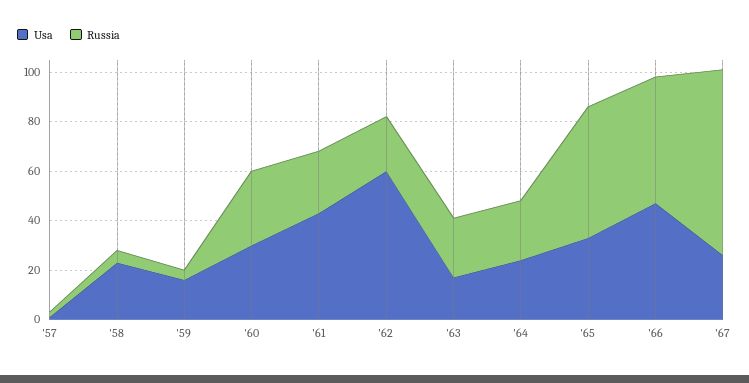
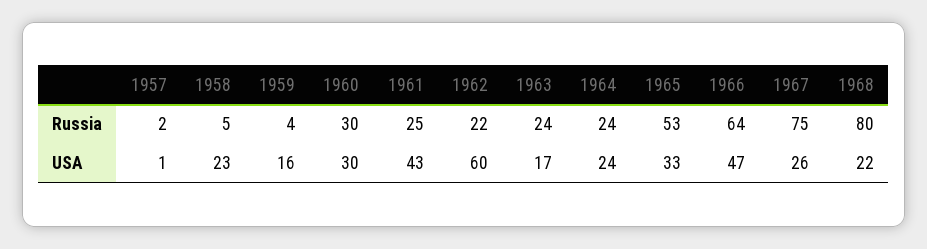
Russia, '66: 50 -> 64
Russia, 1968: none -> 80
Usa, 1968: none -> 22

